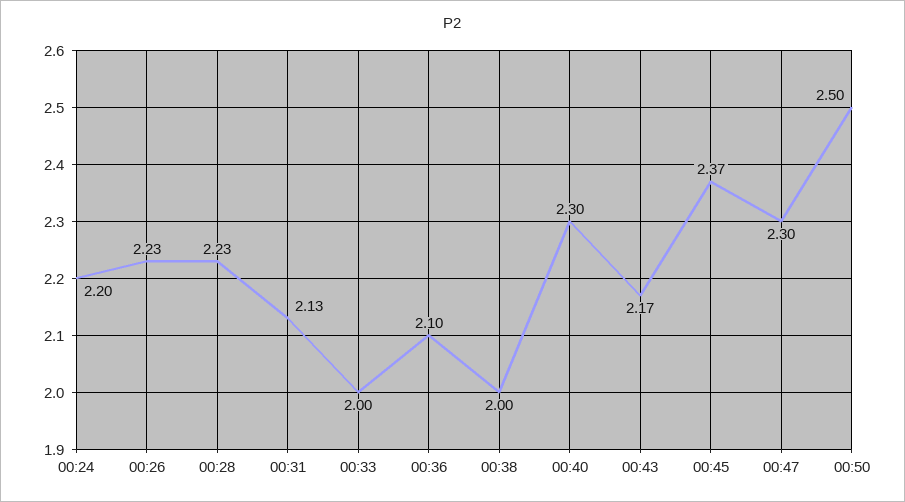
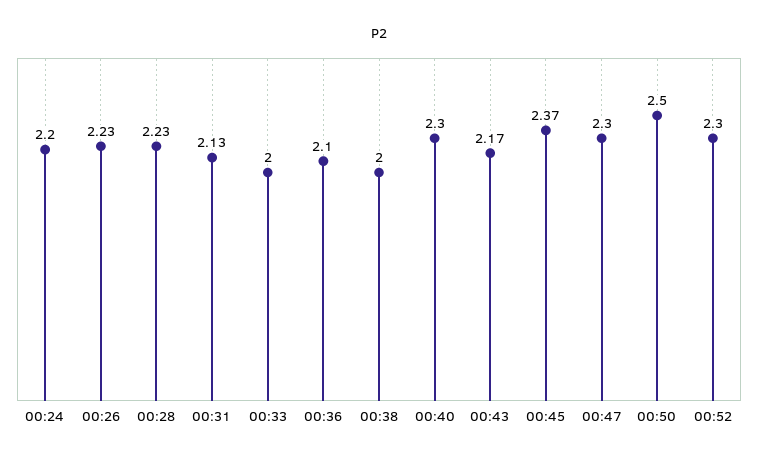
00:52: none -> 2.3

